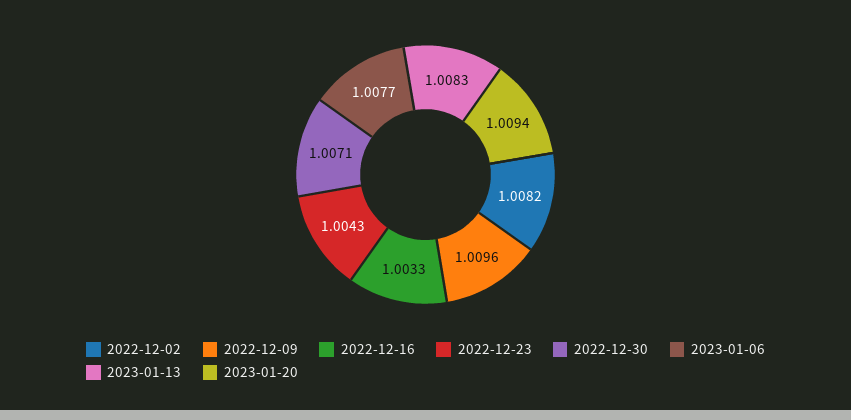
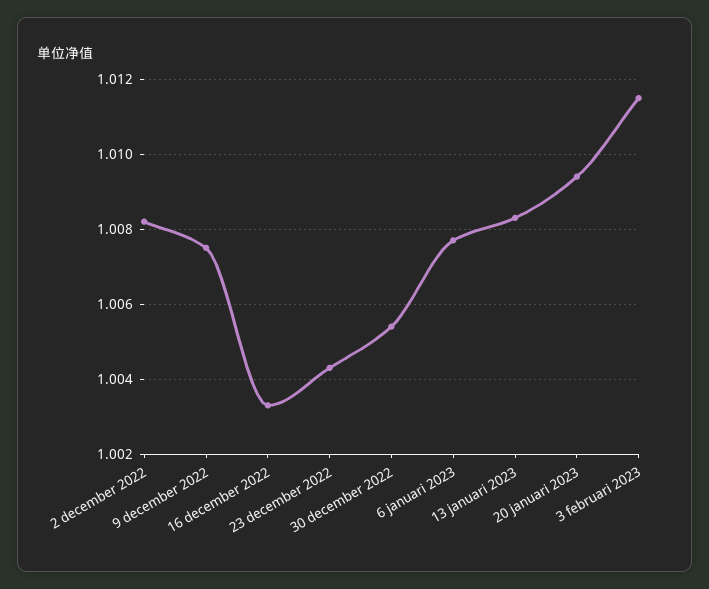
2022-12-09: 1.0096 -> 1.0075
2022-12-30: 1.0071 -> 1.0055
3 februari 2023: none -> 1.0115

